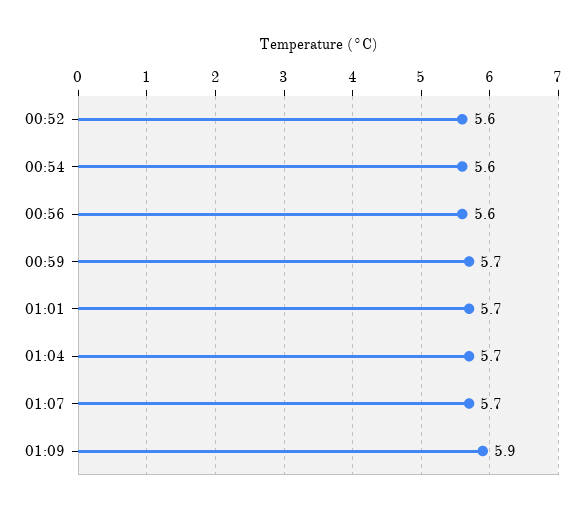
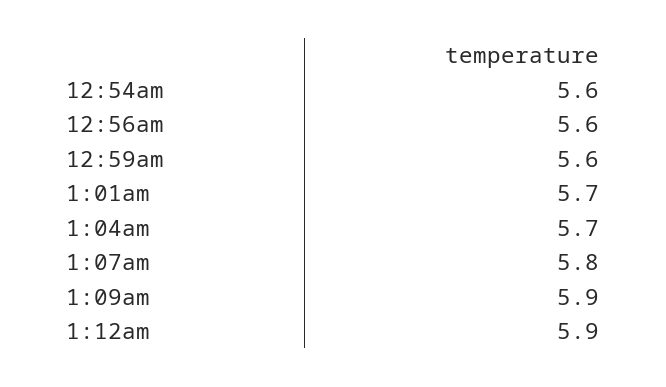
00:52: 5.6 -> none
00:59: 5.7 -> 5.6
01:07: 5.7 -> 5.8
1:12am: none -> 5.9

